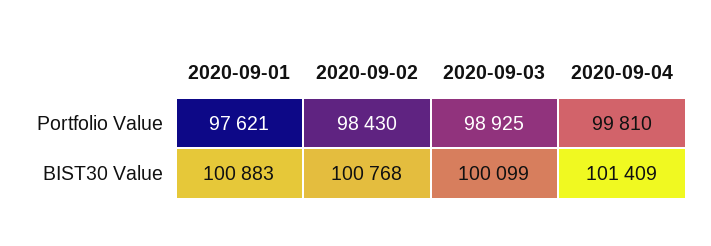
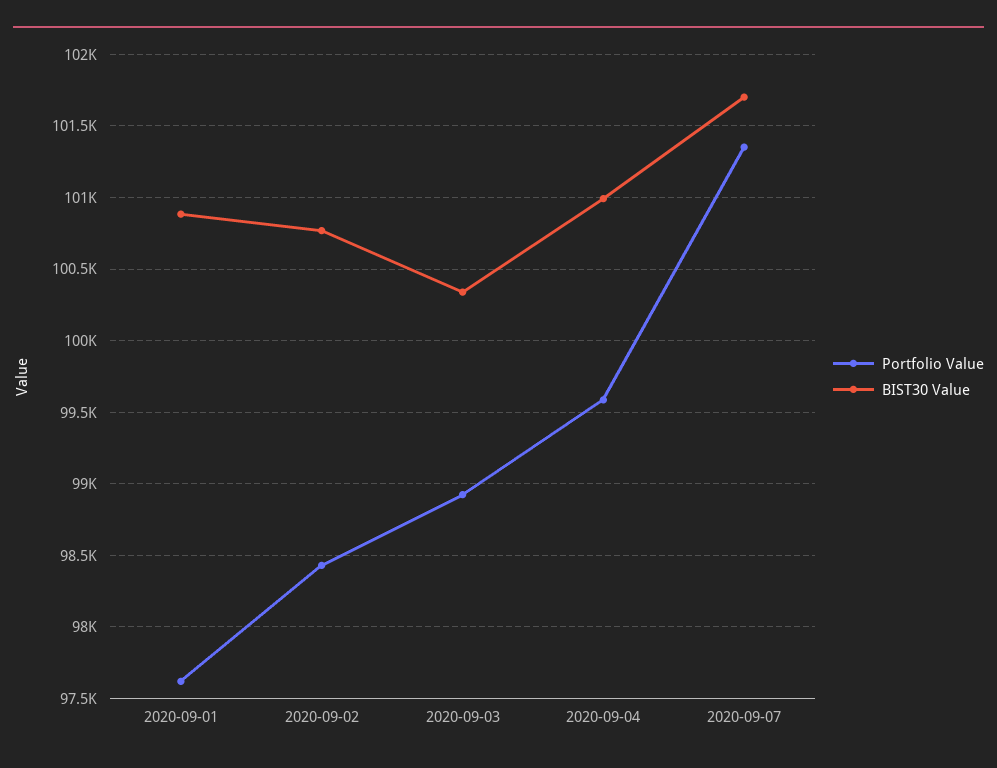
Portfolio Value, 2020-09-04: 99810 -> 99600
BIST30 Value, 2020-09-03: 100099 -> 100350
BIST30 Value, 2020-09-04: 101409 -> 101000
Portfolio Value, 2020-09-07: none -> 101350
BIST30 Value, 2020-09-07: none -> 101700

